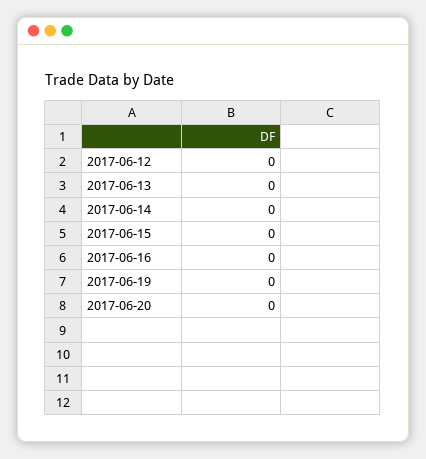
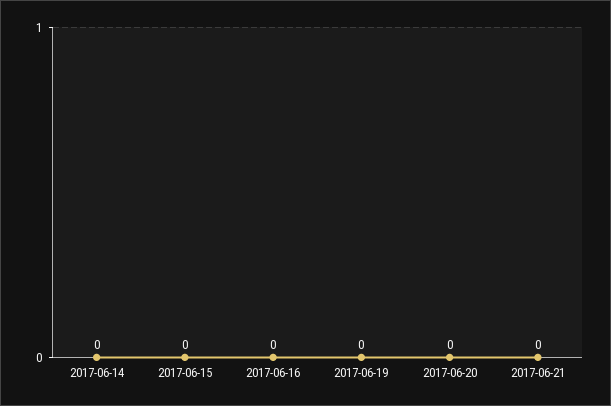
2017-06-12: 0 -> none
2017-06-13: 0 -> none
2017-06-21: none -> 0

